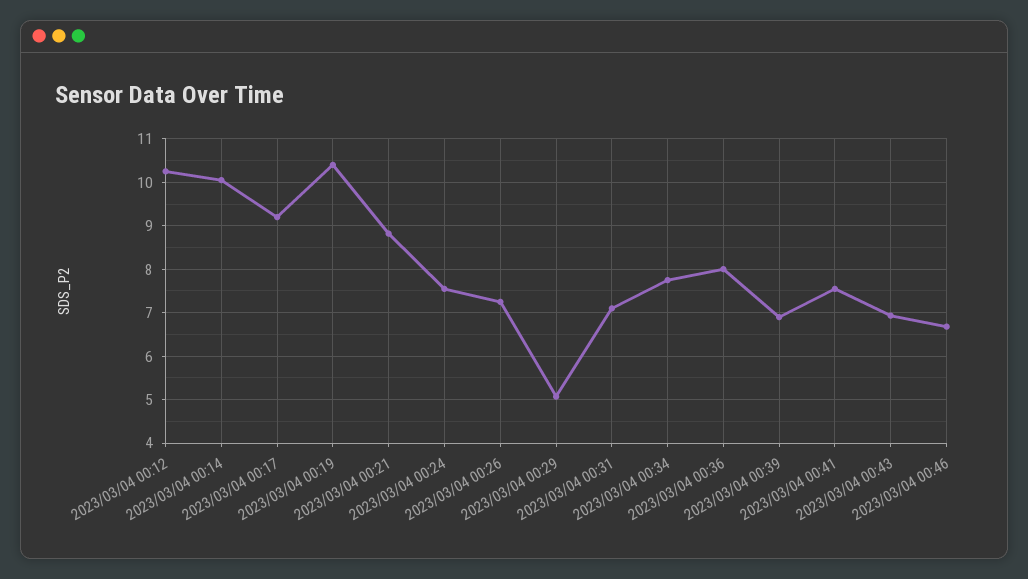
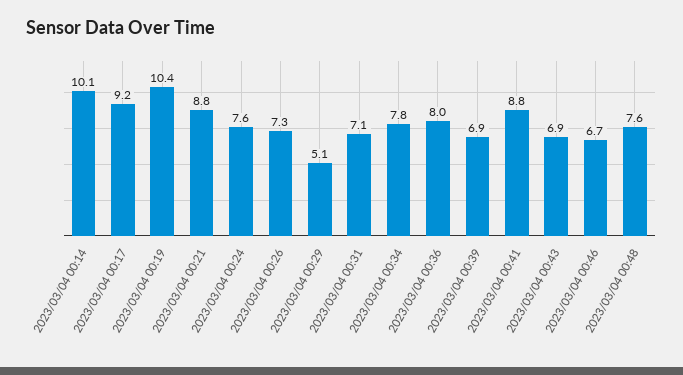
2023/03/04 00:12: 10.2 -> none
2023/03/04 00:41: 7.6 -> 8.8
2023/03/04 00:48: none -> 7.6

